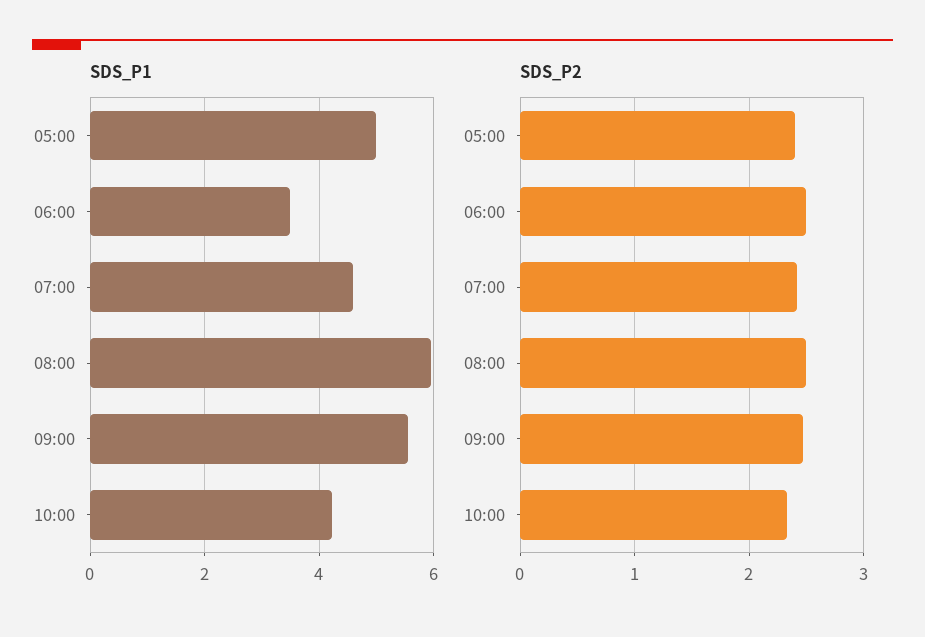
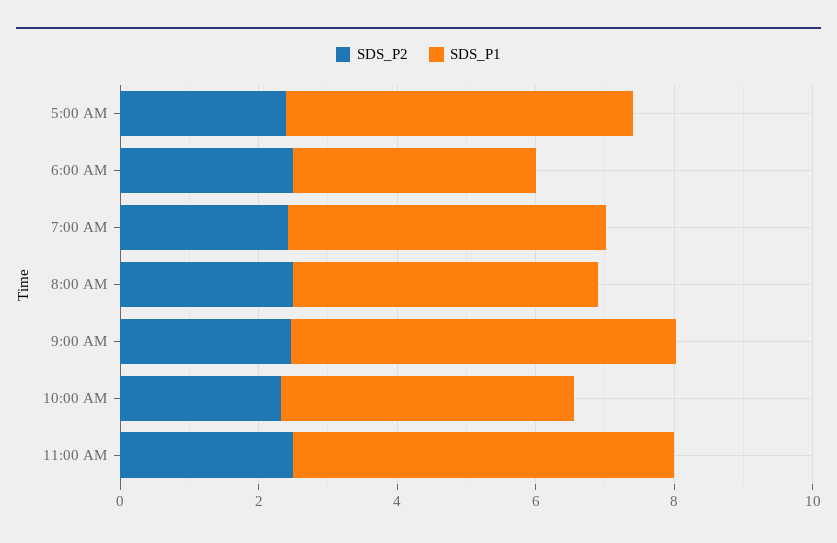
SDS_P1, 08:00: 6 -> 4.5
SDS_P2, 11:00 AM: none -> 2.5
SDS_P1, 11:00 AM: none -> 5.5

